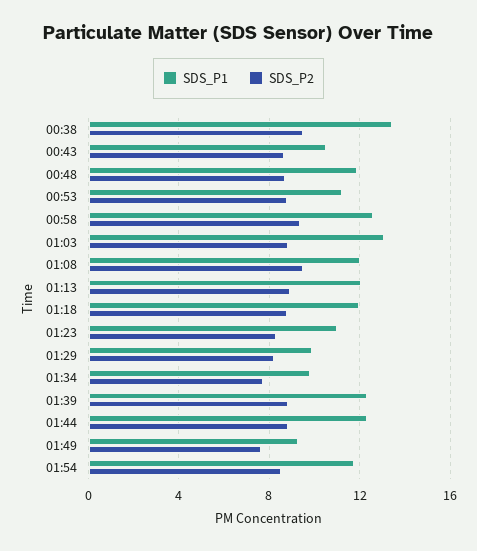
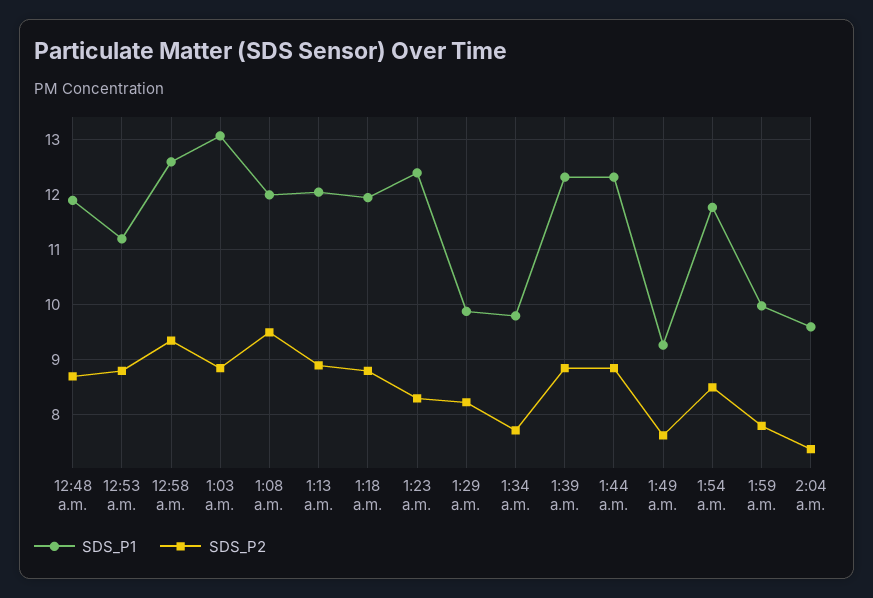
SDS_P1, 00:38: 13.5 -> none
SDS_P2, 00:38: 9.5 -> none
SDS_P1, 00:43: 10.5 -> none
SDS_P2, 00:43: 8.5 -> none
SDS_P1, 01:23: 11 -> 12.4
SDS_P1, 1:59 a.m.: none -> 10
SDS_P2, 1:59 a.m.: none -> 7.8
SDS_P1, 2:04 a.m.: none -> 9.6
SDS_P2, 2:04 a.m.: none -> 7.4

